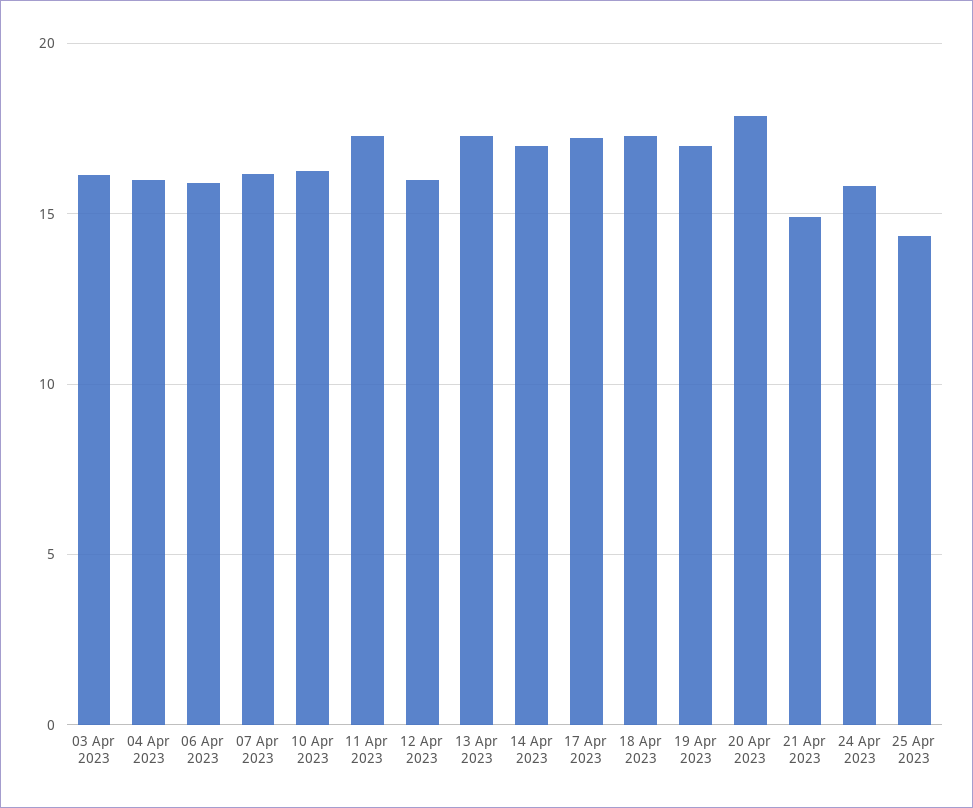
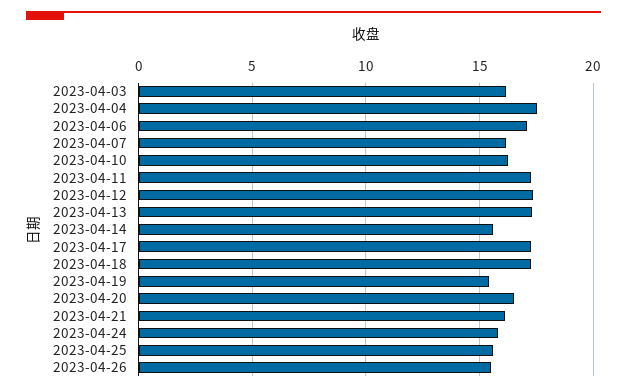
04 Apr 2023: 16 -> 17.5
06 Apr 2023: 16 -> 17
12 Apr 2023: 16 -> 17.5
14 Apr 2023: 17 -> 15.5
19 Apr 2023: 17 -> 15.5
20 Apr 2023: 18 -> 16.5
21 Apr 2023: 15 -> 16
25 Apr 2023: 14.5 -> 15.5
2023-04-26: none -> 15.5

